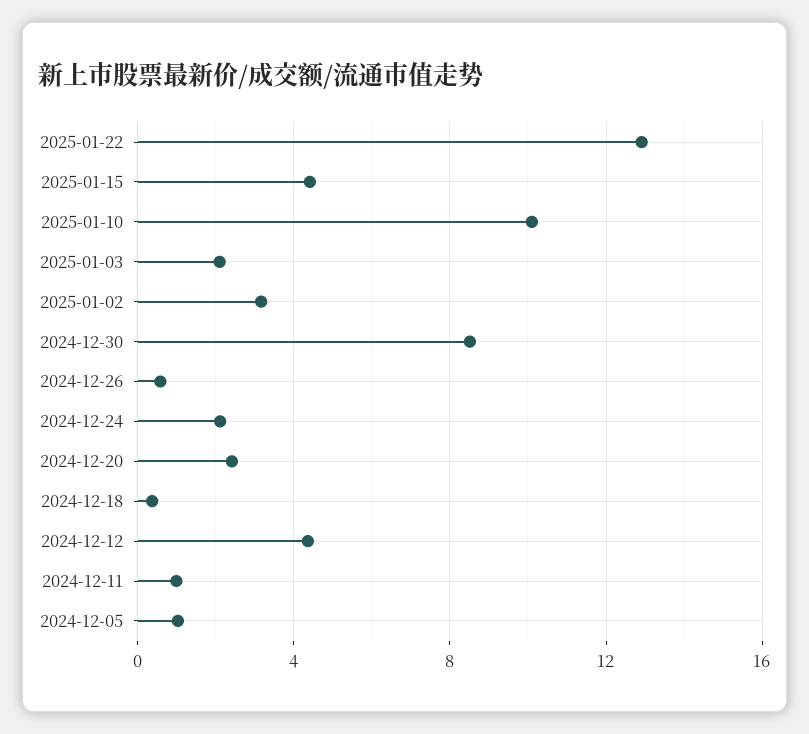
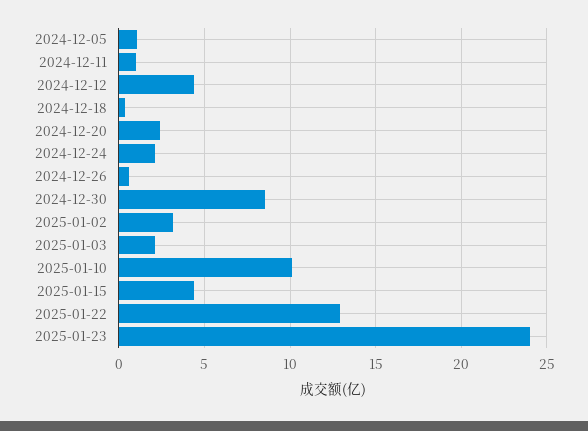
2025-01-23: none -> 24

